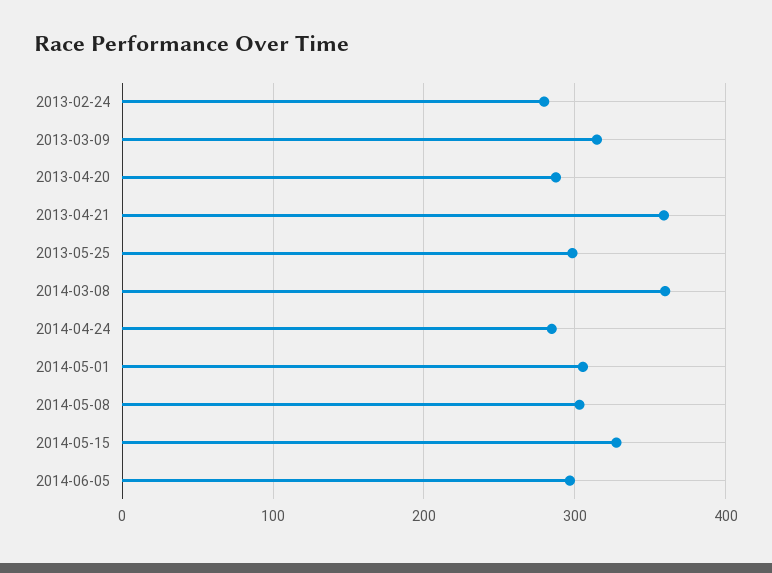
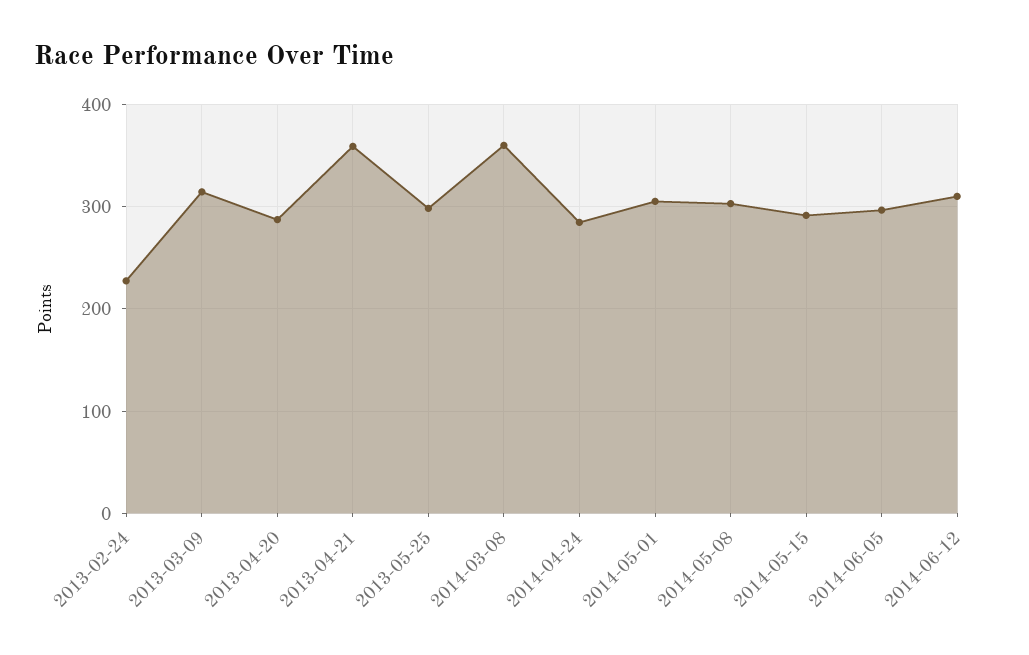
2013-02-24: 280 -> 230
2014-05-15: 330 -> 290
2014-06-12: none -> 310

